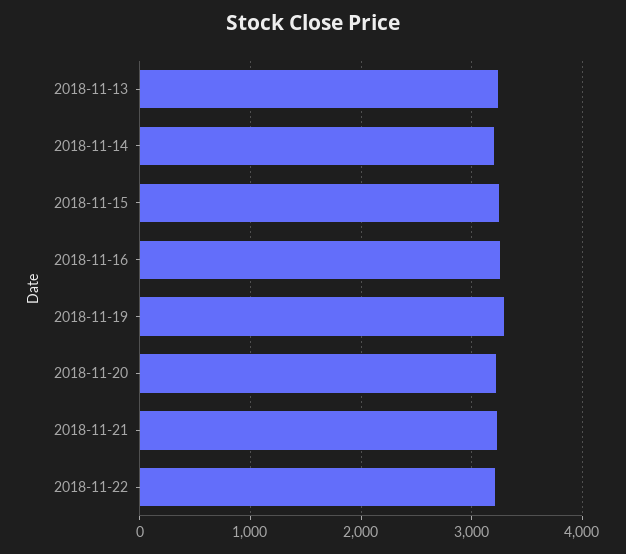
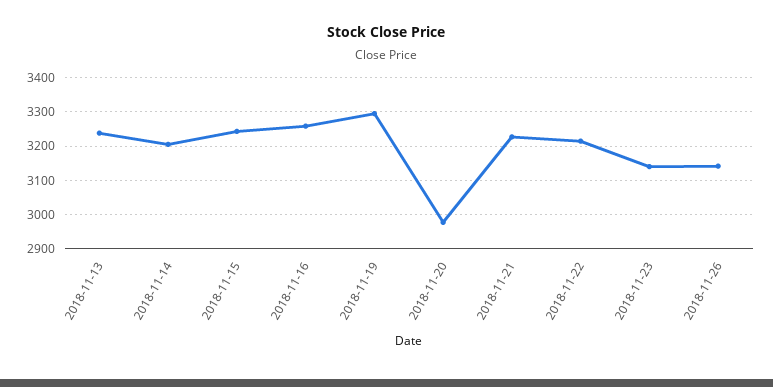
2018-11-20: 3200 -> 2980
2018-11-23: none -> 3140
2018-11-26: none -> 3140

